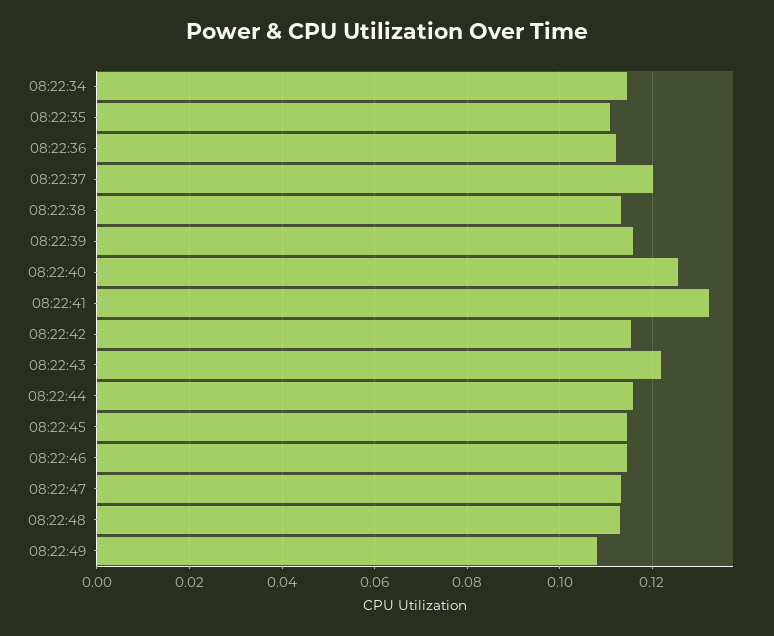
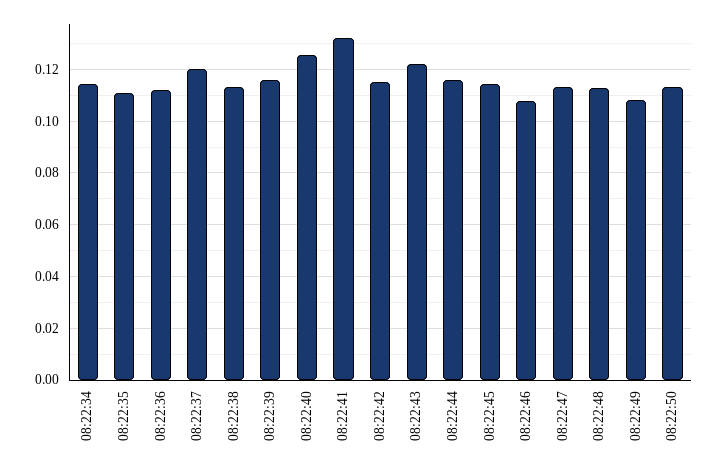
08:22:46: 0.114 -> 0.1075
08:22:50: none -> 0.1125

